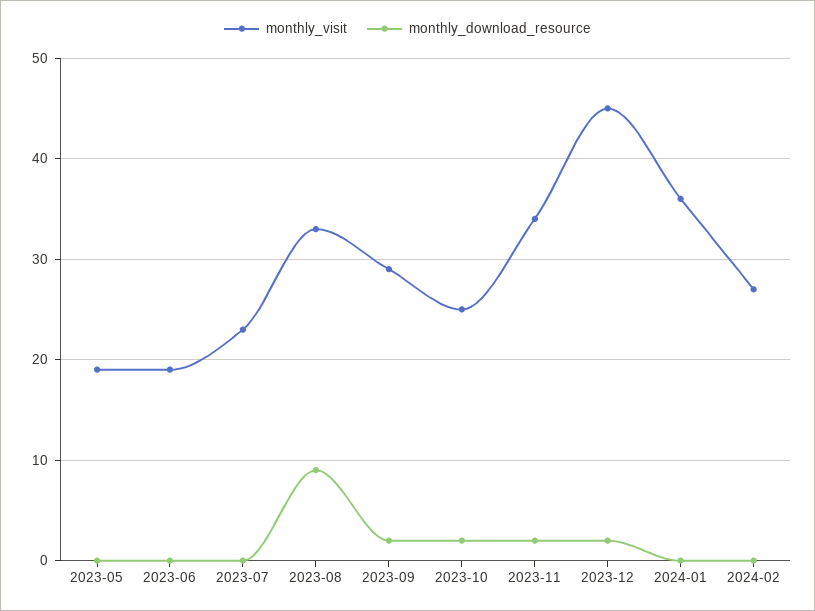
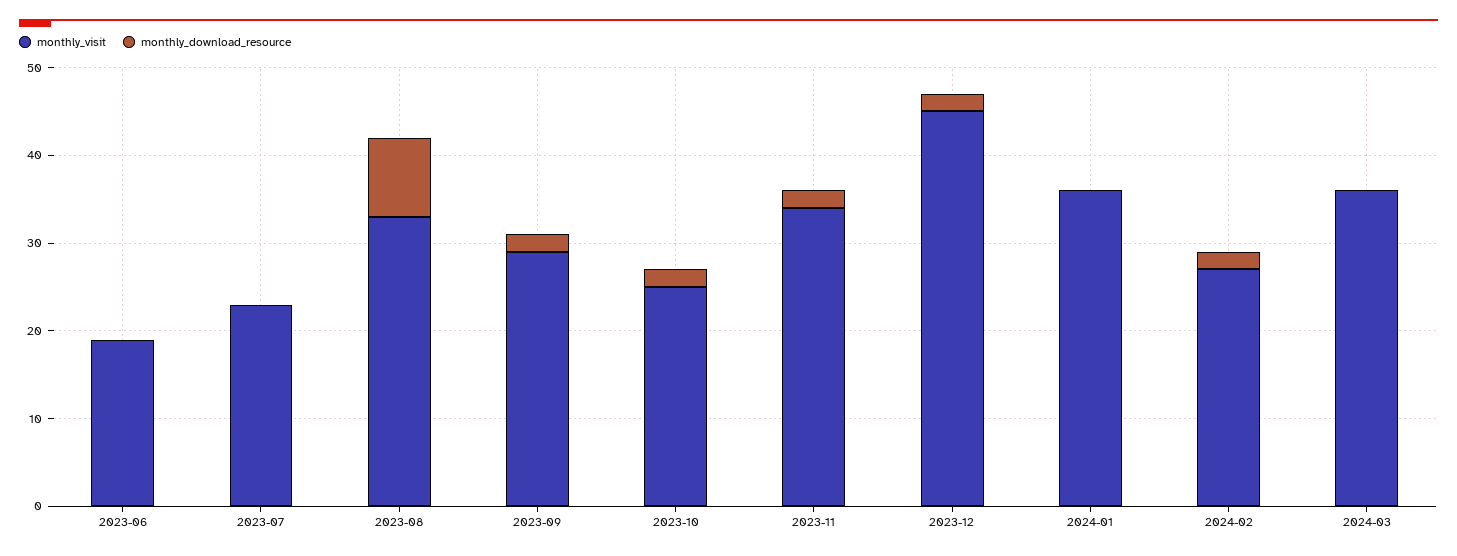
monthly_visit, 2023-05: 19 -> none
monthly_download_resource, 2023-05: 0 -> none
monthly_download_resource, 2024-02: 0 -> 2
monthly_visit, 2024-03: none -> 36
monthly_download_resource, 2024-03: none -> 0

